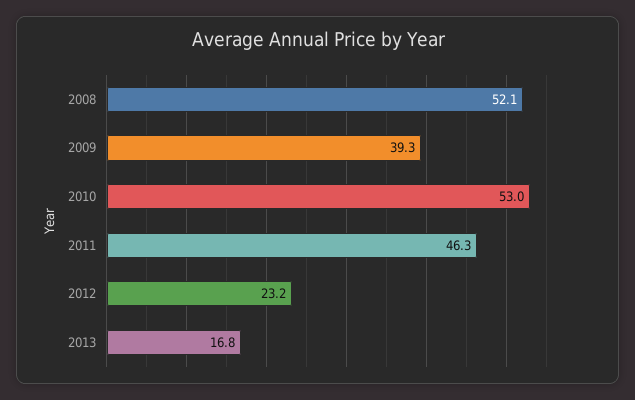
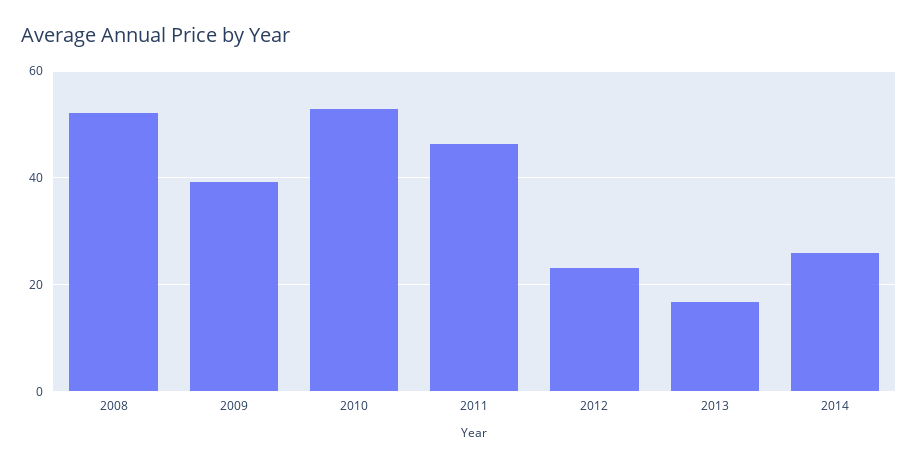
2014: none -> 26

